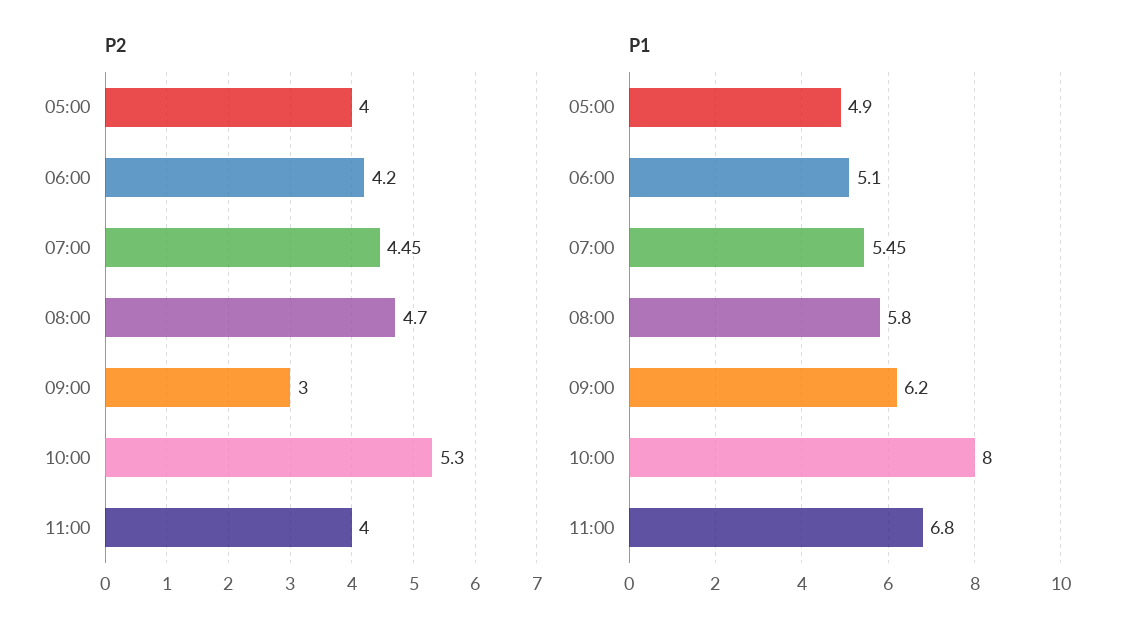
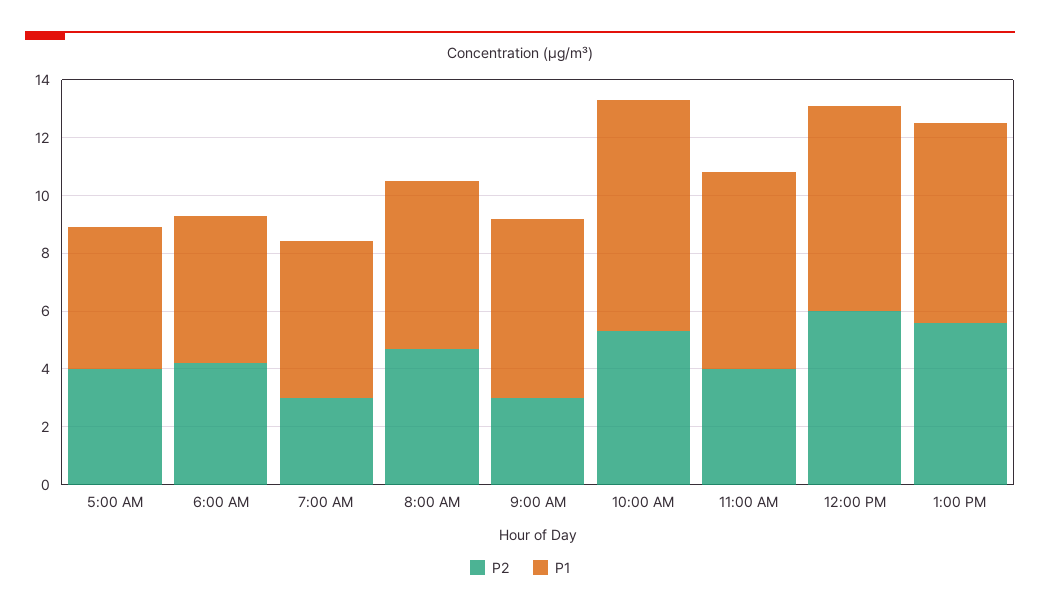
P2, 07:00: 4.45 -> 3
P2, 12:00 PM: none -> 6
P1, 12:00 PM: none -> 7
P2, 1:00 PM: none -> 5.5
P1, 1:00 PM: none -> 7

